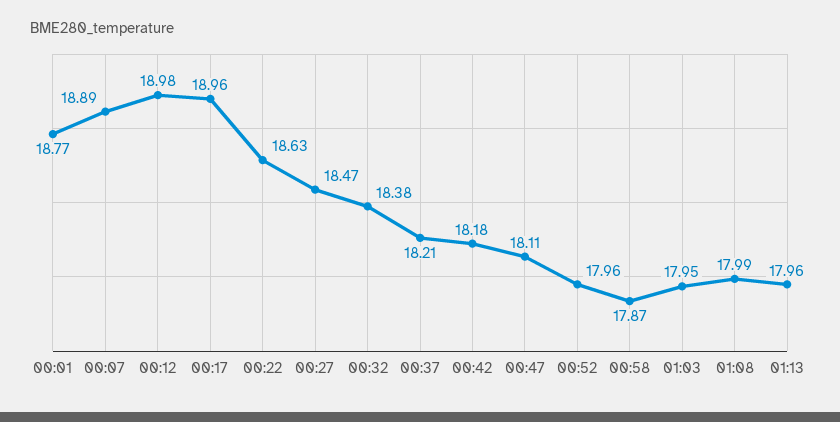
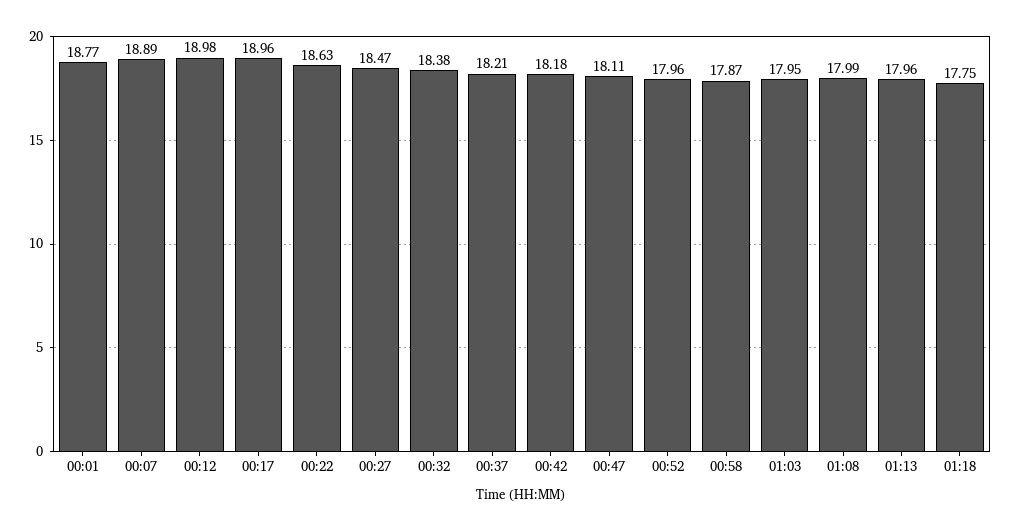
01:18: none -> 17.75

